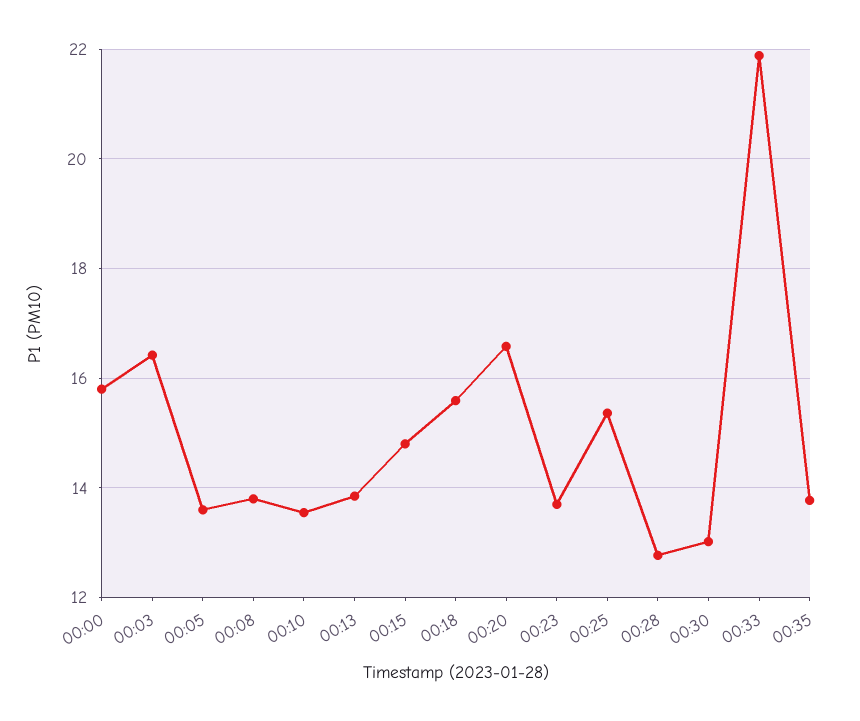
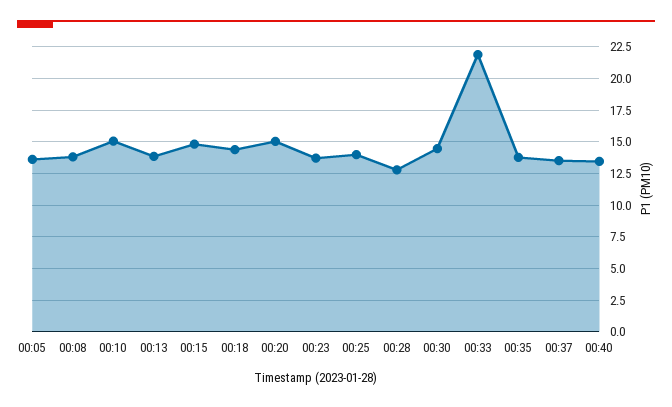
00:00: 15.8 -> none
00:03: 16.4 -> none
00:10: 13.6 -> 15
00:18: 15.6 -> 14.5
00:20: 16.6 -> 15
00:25: 15.4 -> 14
00:30: 13 -> 14.5
00:37: none -> 13.5
00:40: none -> 13.5

